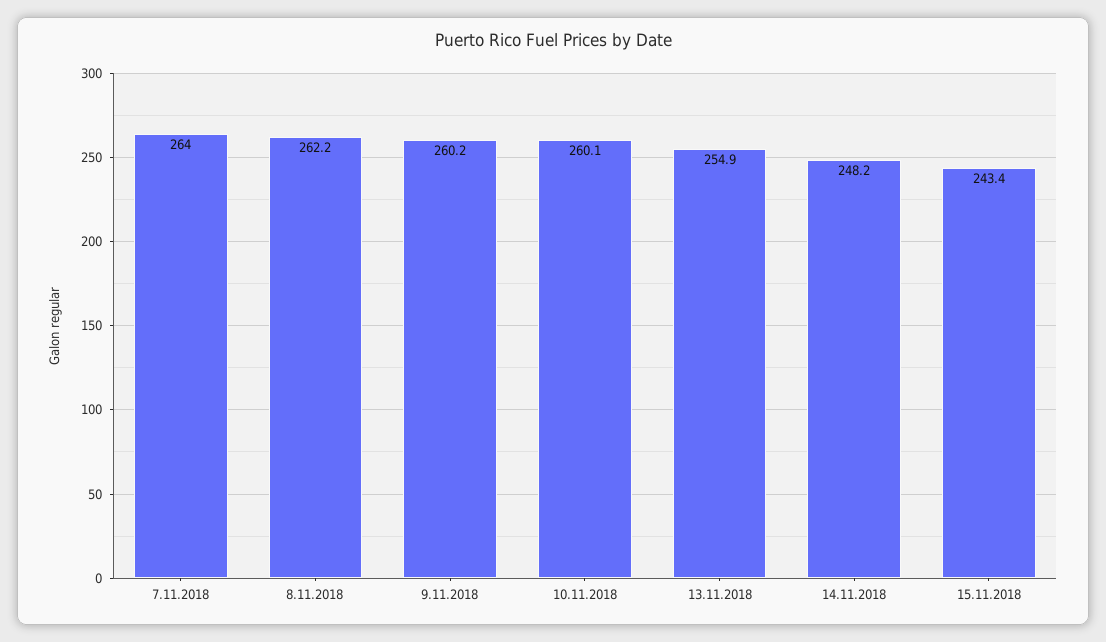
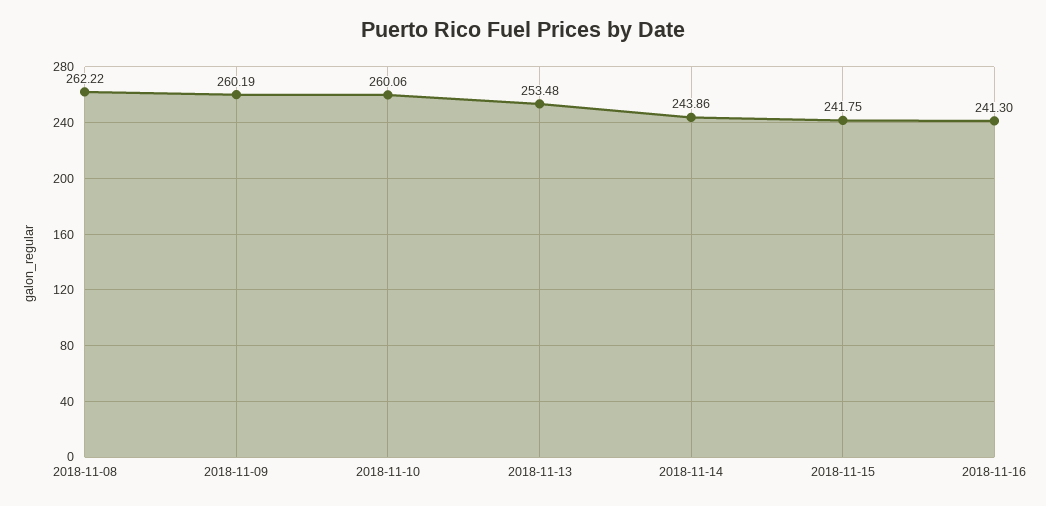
7.11.2018: 264 -> none
13.11.2018: 254.9 -> 253.48
14.11.2018: 248.2 -> 243.86
15.11.2018: 243.4 -> 241.75
2018-11-16: none -> 241.3

